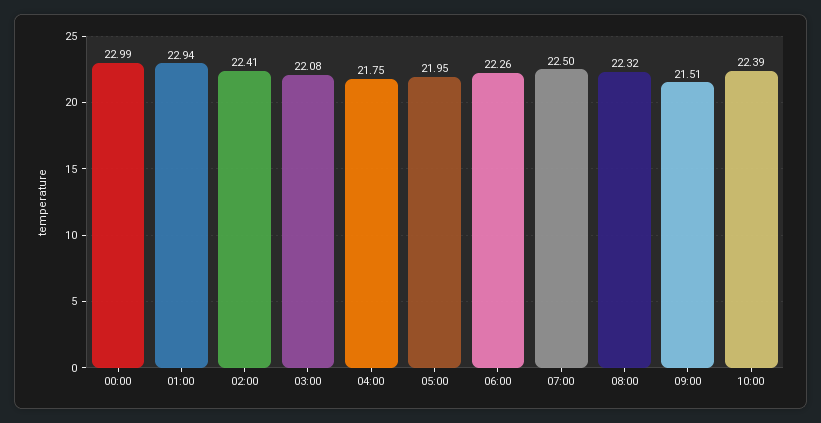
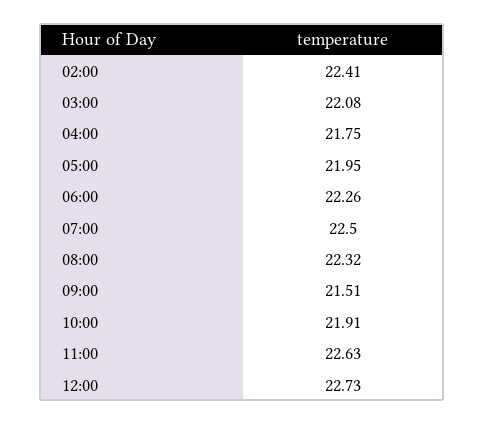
00:00: 22.99 -> none
01:00: 22.94 -> none
10:00: 22.39 -> 21.91
11:00: none -> 22.63
12:00: none -> 22.73

